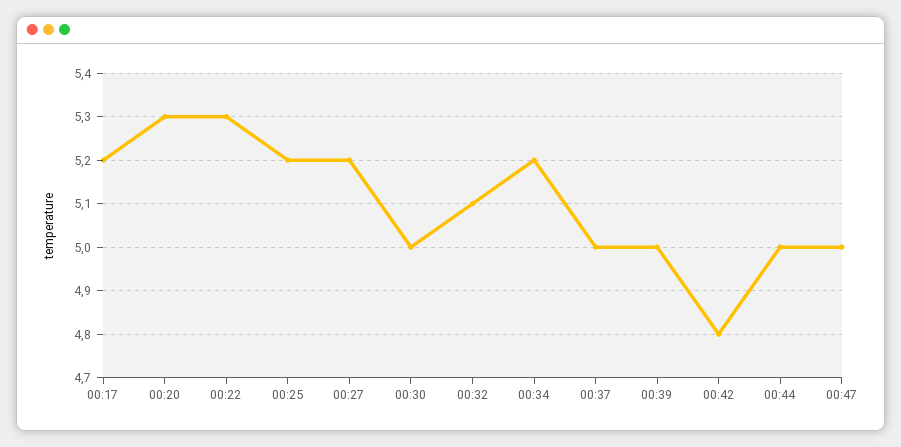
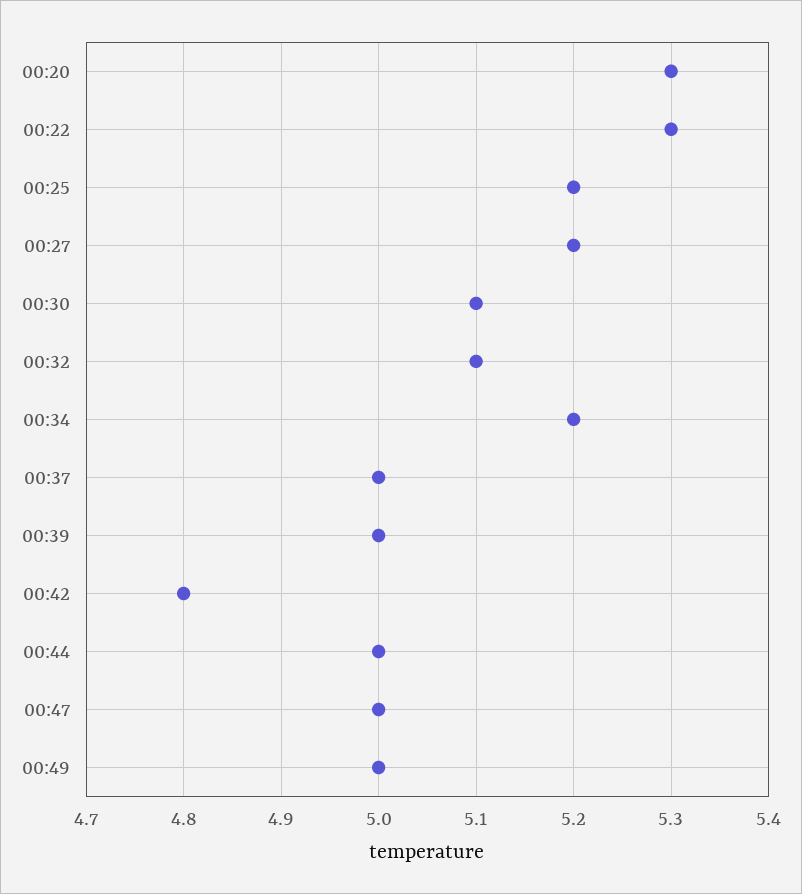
00:17: 5.2 -> none
00:30: 5 -> 5.1
00:49: none -> 5

